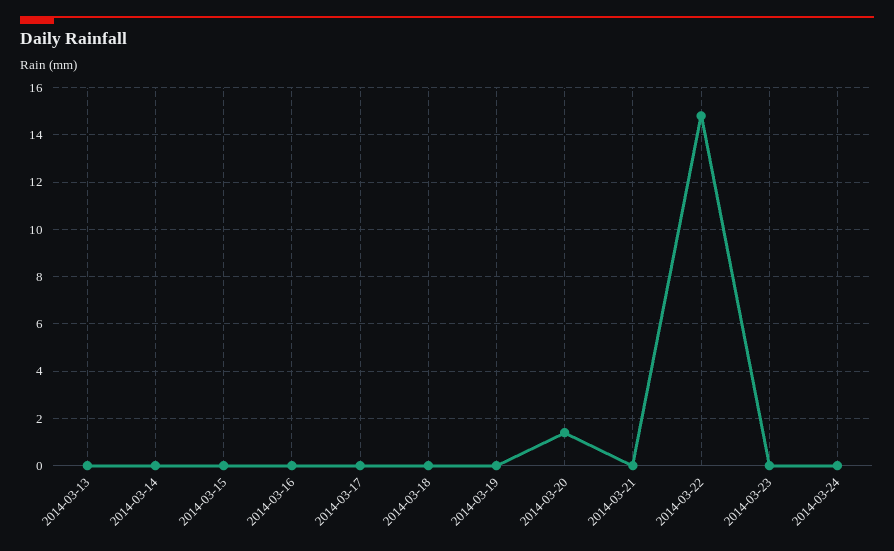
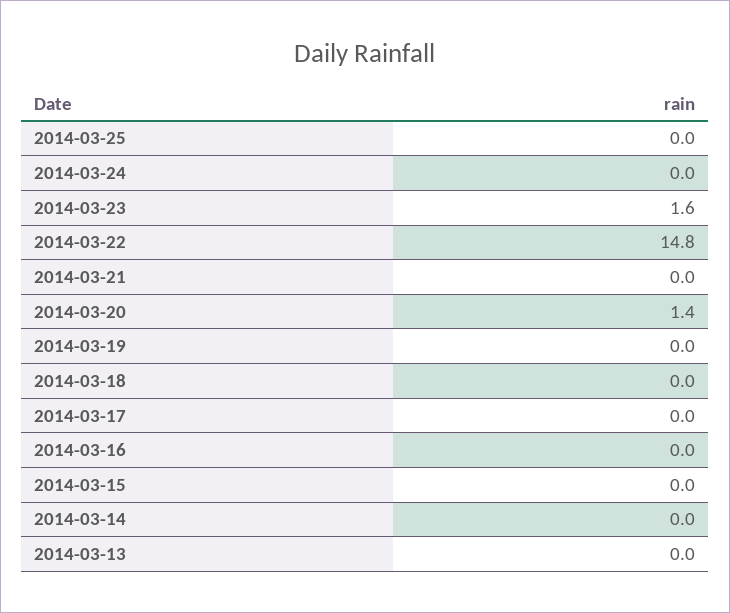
2014-03-23: 0 -> 1.6
2014-03-25: none -> 0

